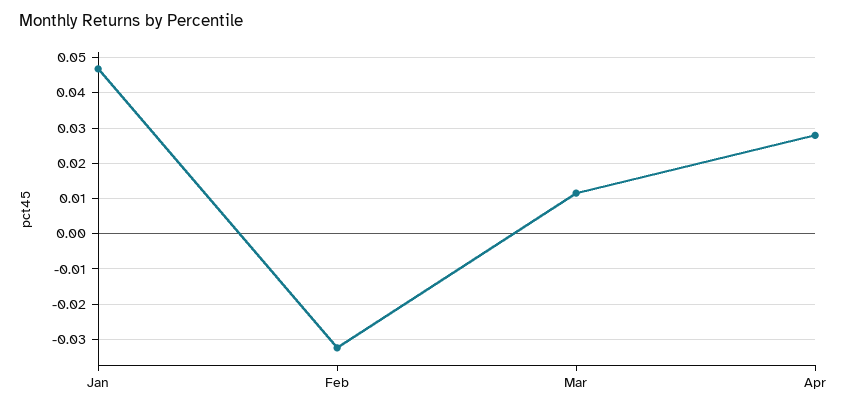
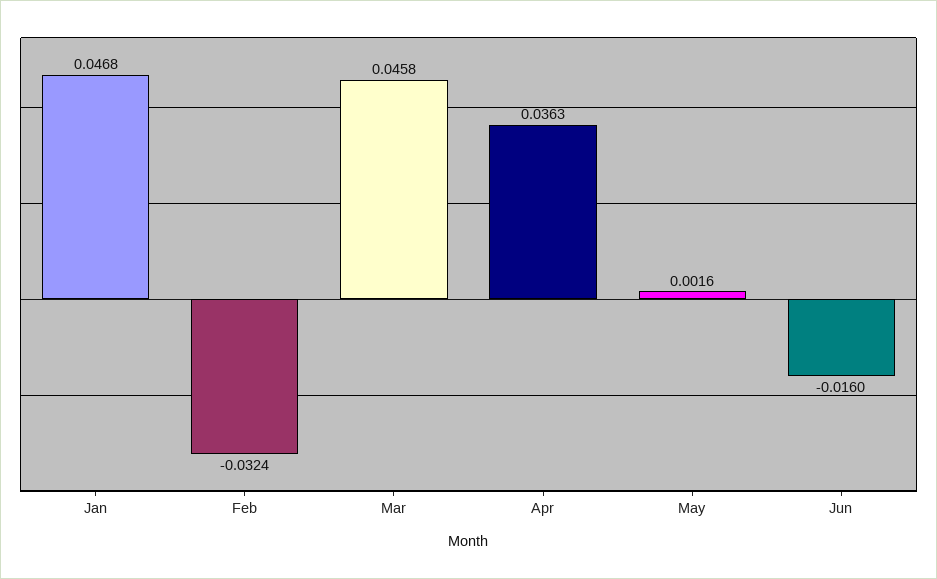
Mar: 0.012 -> 0.0458
Apr: 0.028 -> 0.0363
May: none -> 0.0016
Jun: none -> -0.016

